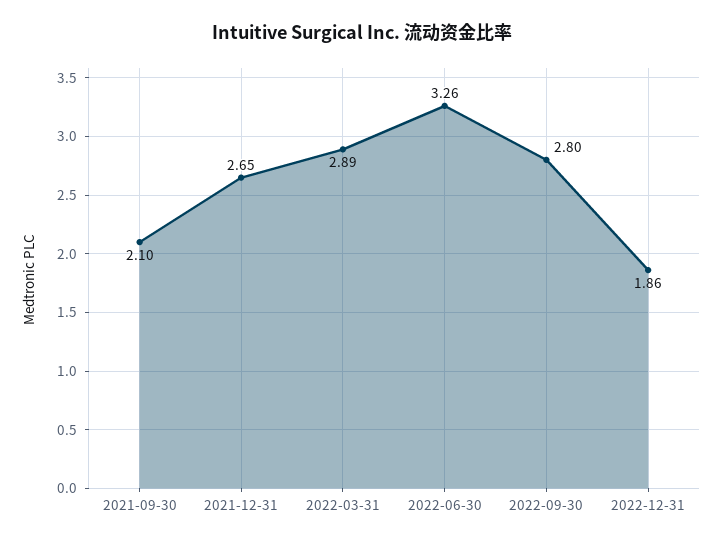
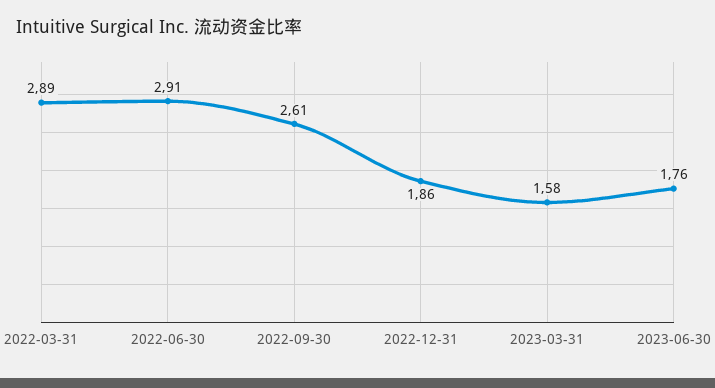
2021-09-30: 2.1 -> none
2021-12-31: 2.65 -> none
2022-06-30: 3.26 -> 2.91
2022-09-30: 2.8 -> 2.61
2023-03-31: none -> 1.58
2023-06-30: none -> 1.76

